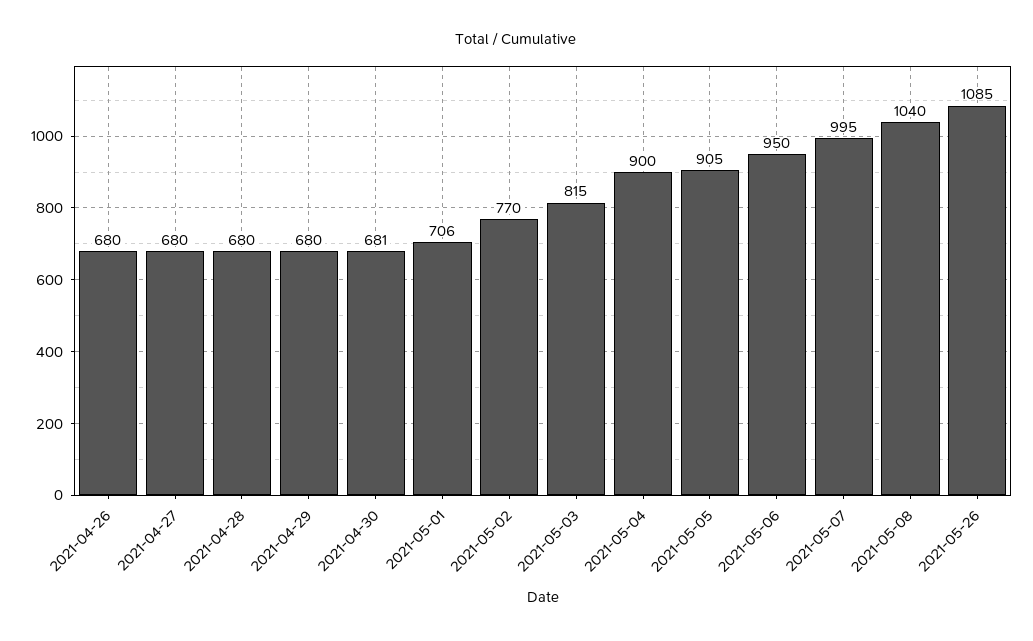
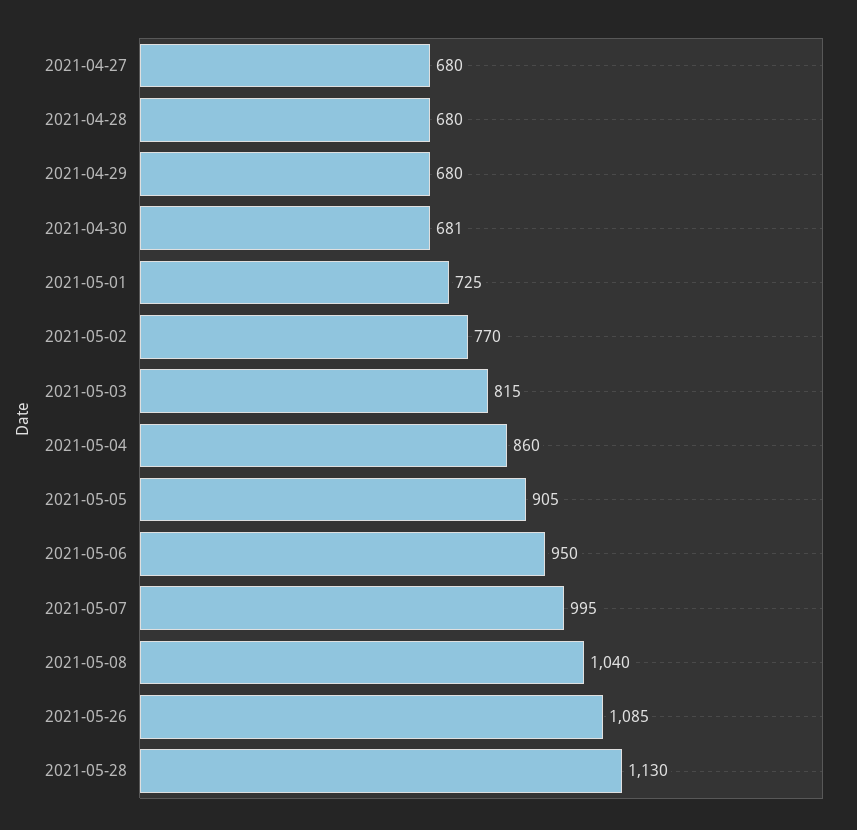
2021-04-26: 680 -> none
2021-05-01: 706 -> 725
2021-05-04: 900 -> 860
2021-05-28: none -> 1130

